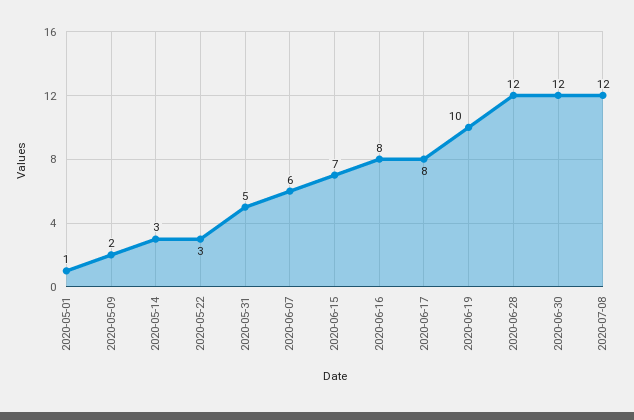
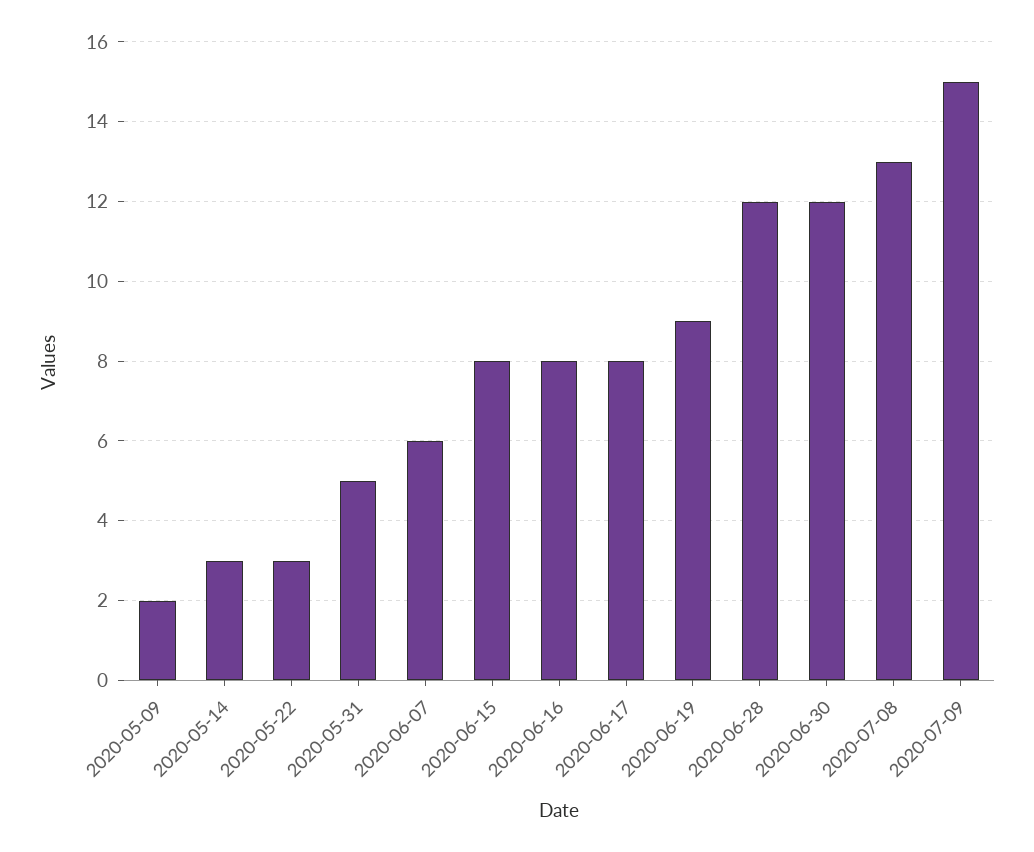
2020-05-01: 1 -> none
2020-06-15: 7 -> 8
2020-06-19: 10 -> 9
2020-07-08: 12 -> 13
2020-07-09: none -> 15

